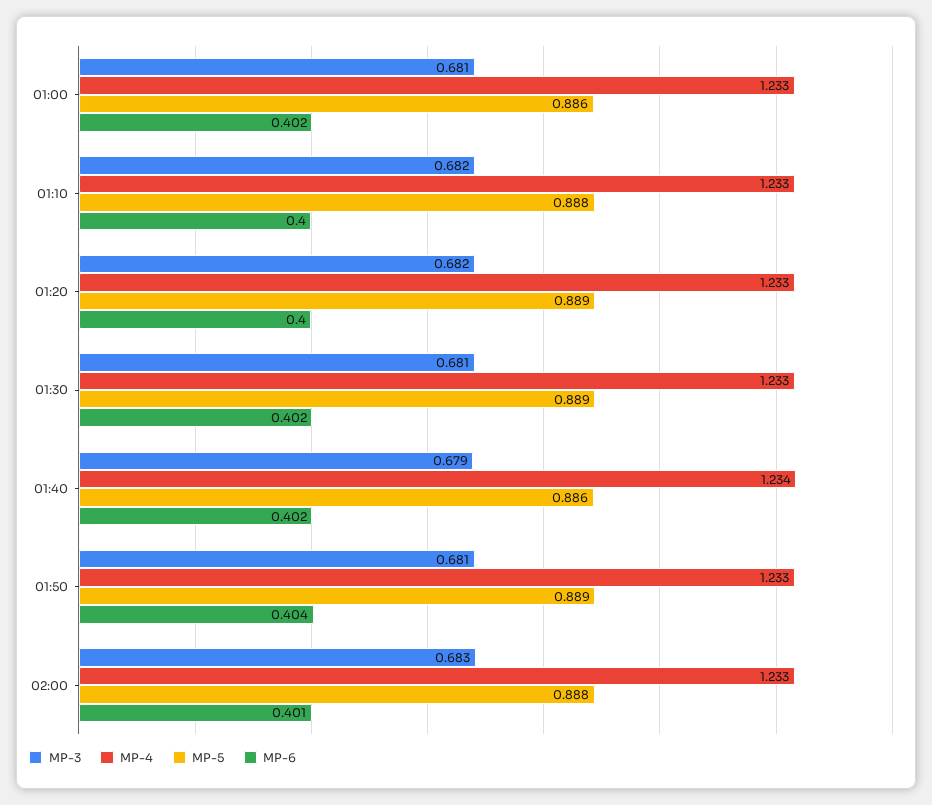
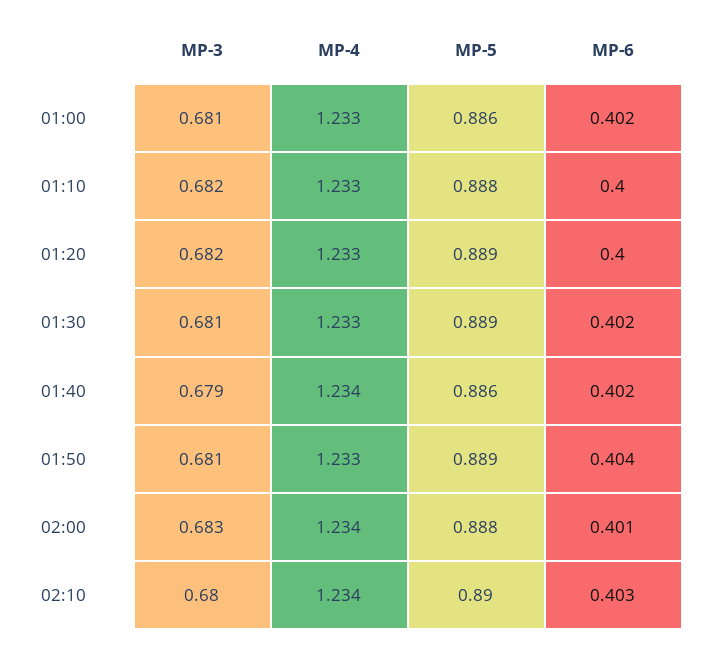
MP-4, 02:00: 1.233 -> 1.234
MP-3, 02:10: none -> 0.68
MP-4, 02:10: none -> 1.234
MP-5, 02:10: none -> 0.89
MP-6, 02:10: none -> 0.403

